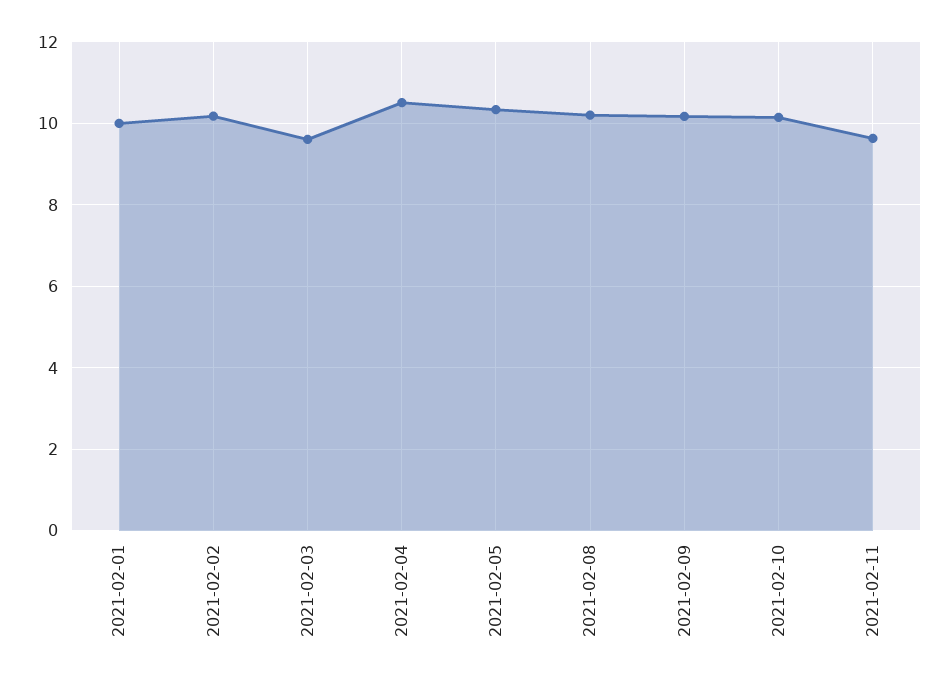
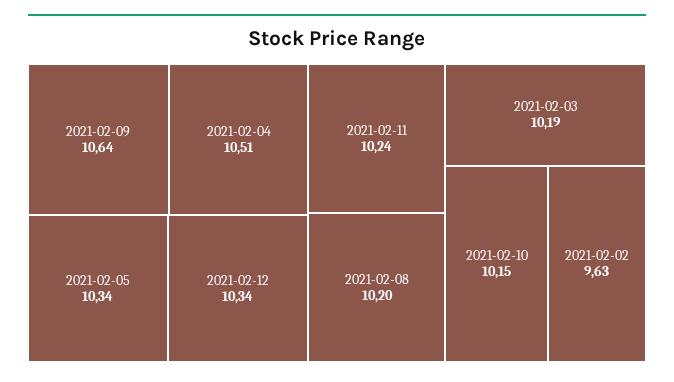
2021-02-01: 10 -> none
2021-02-02: 10.2 -> 9.63
2021-02-03: 9.6 -> 10.19
2021-02-09: 10.2 -> 10.64
2021-02-11: 9.6 -> 10.24
2021-02-12: none -> 10.34

